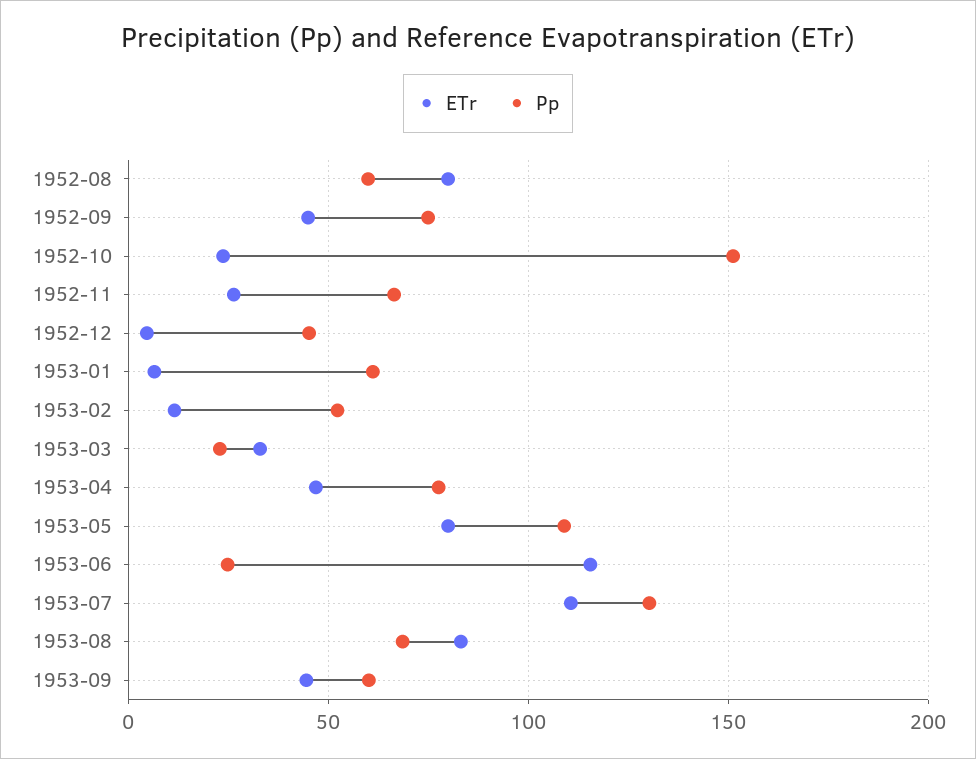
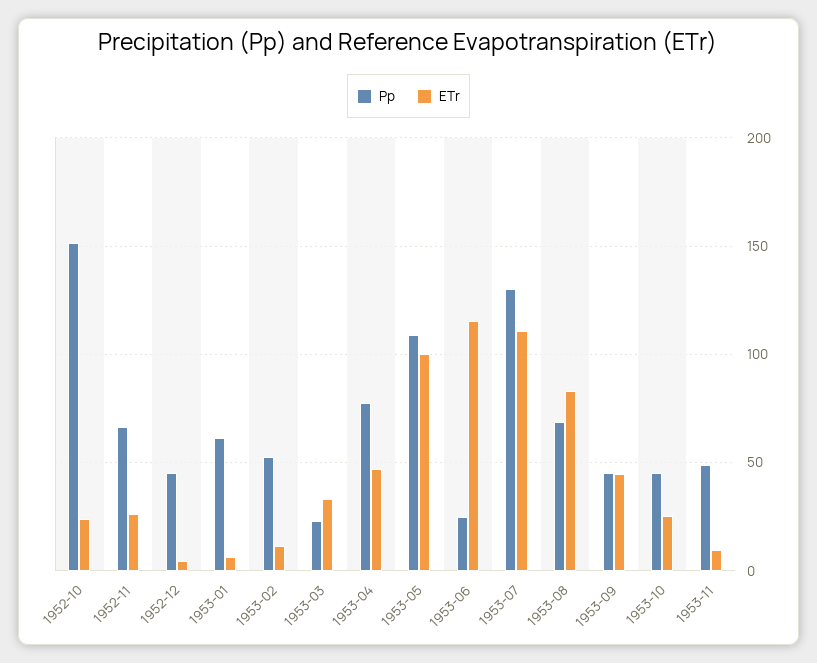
ETr, 1952-08: 80 -> none
Pp, 1952-08: 60 -> none
ETr, 1952-09: 45 -> none
Pp, 1952-09: 75 -> none
ETr, 1953-05: 80 -> 100
Pp, 1953-09: 60 -> 45
Pp, 1953-10: none -> 45
ETr, 1953-10: none -> 25
Pp, 1953-11: none -> 50
ETr, 1953-11: none -> 10

